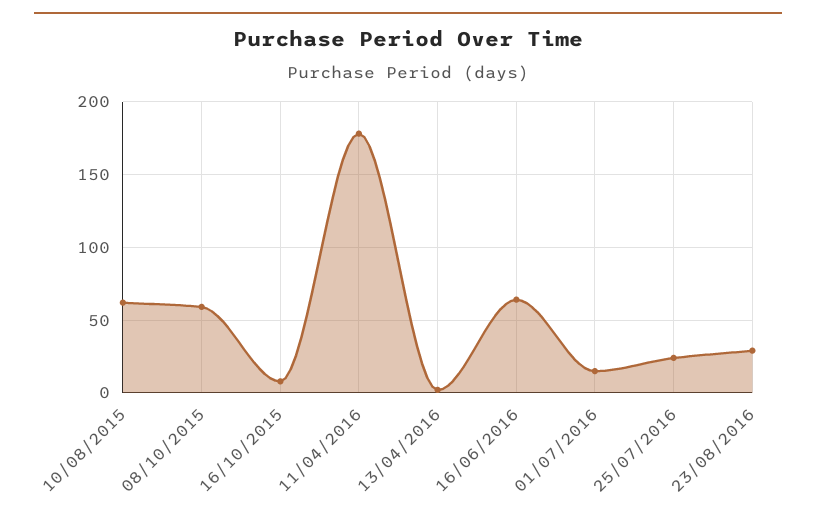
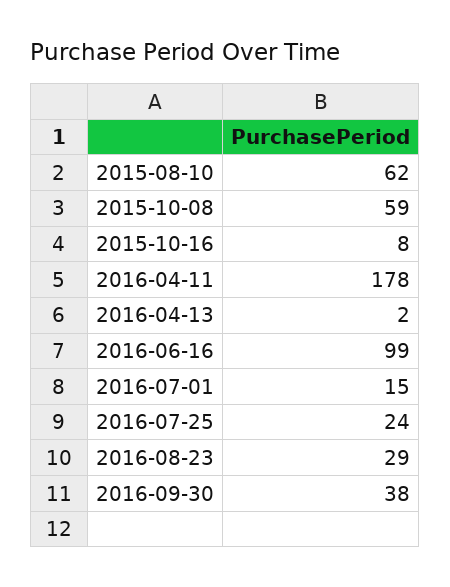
16/06/2016: 65 -> 99
2016-09-30: none -> 38

